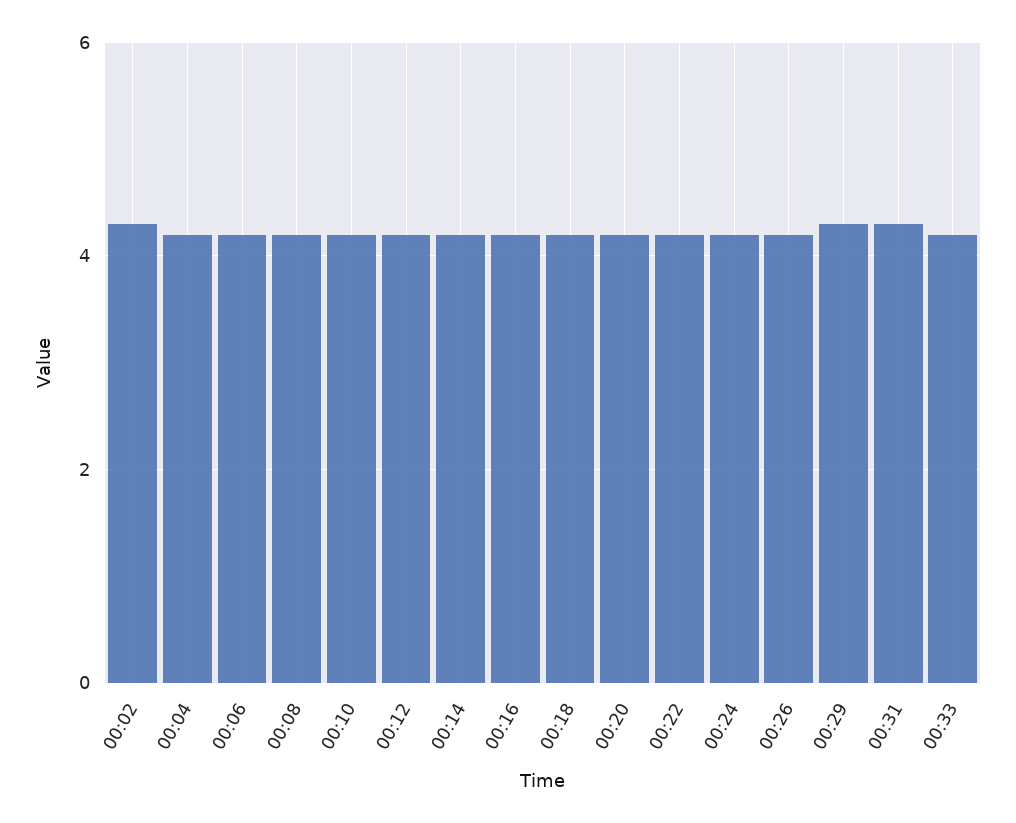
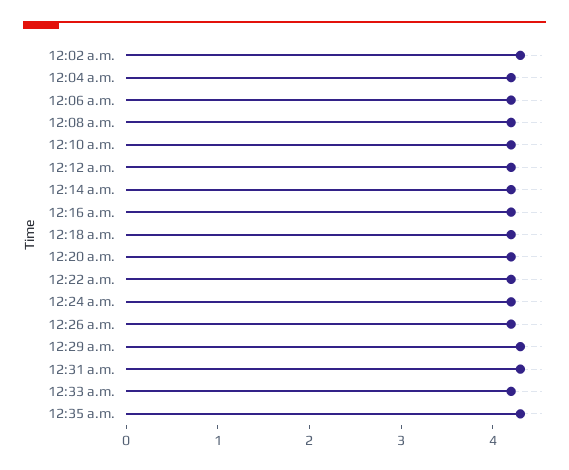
12:35 a.m.: none -> 4.3

